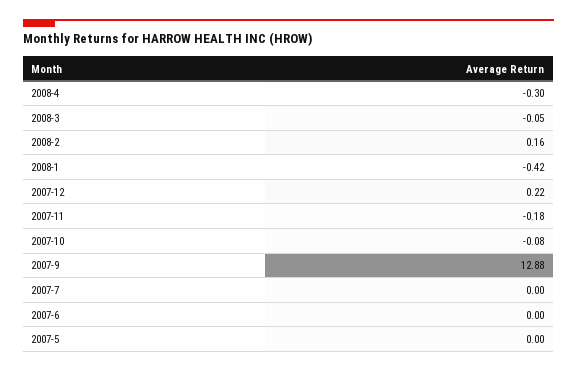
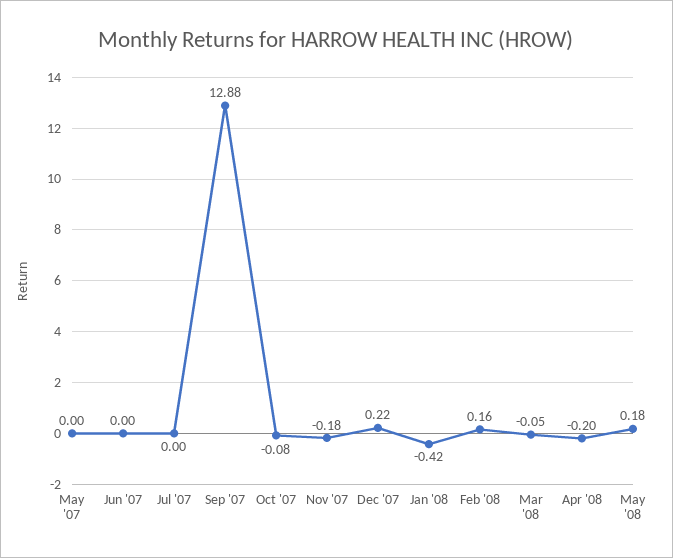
2008-4: -0.3 -> -0.2
May '08: none -> 0.18

